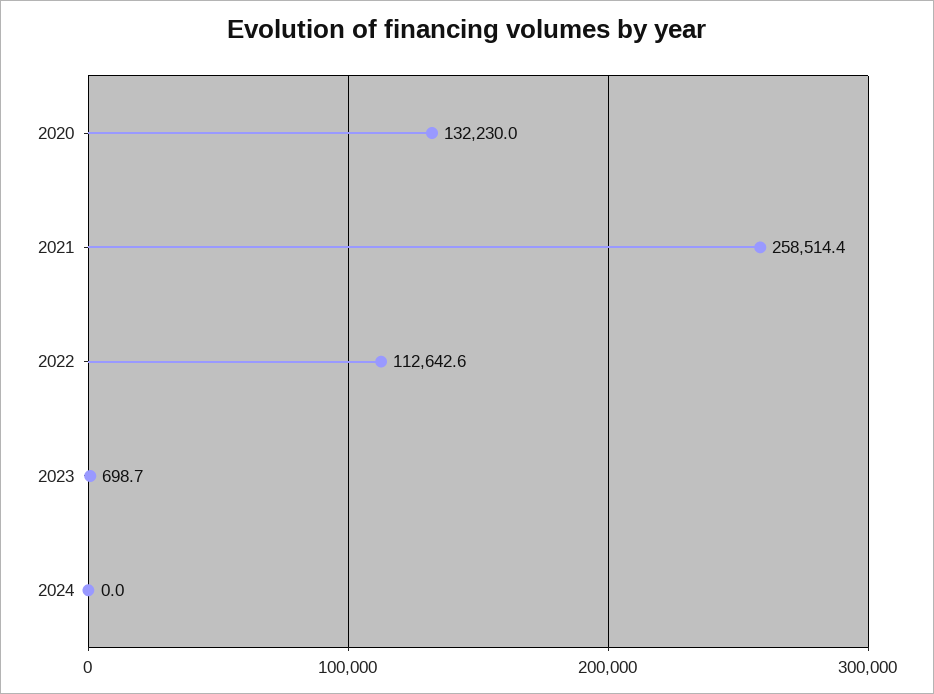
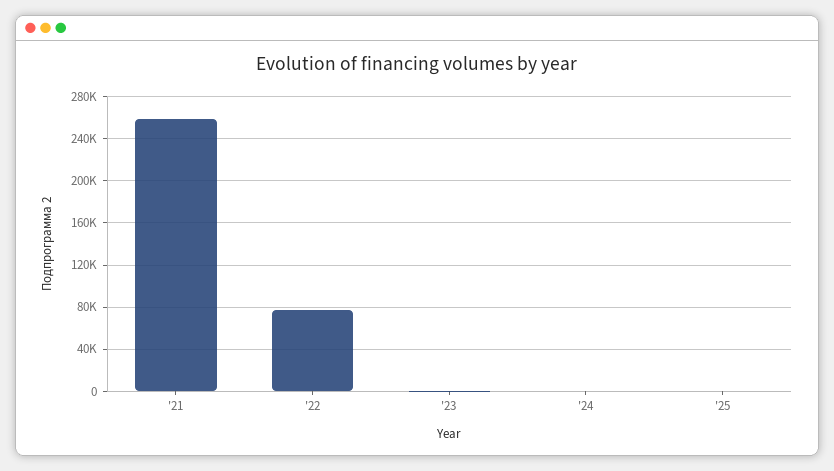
2020: 132230 -> none
2022: 112642.6 -> 80000
'25: none -> 0

